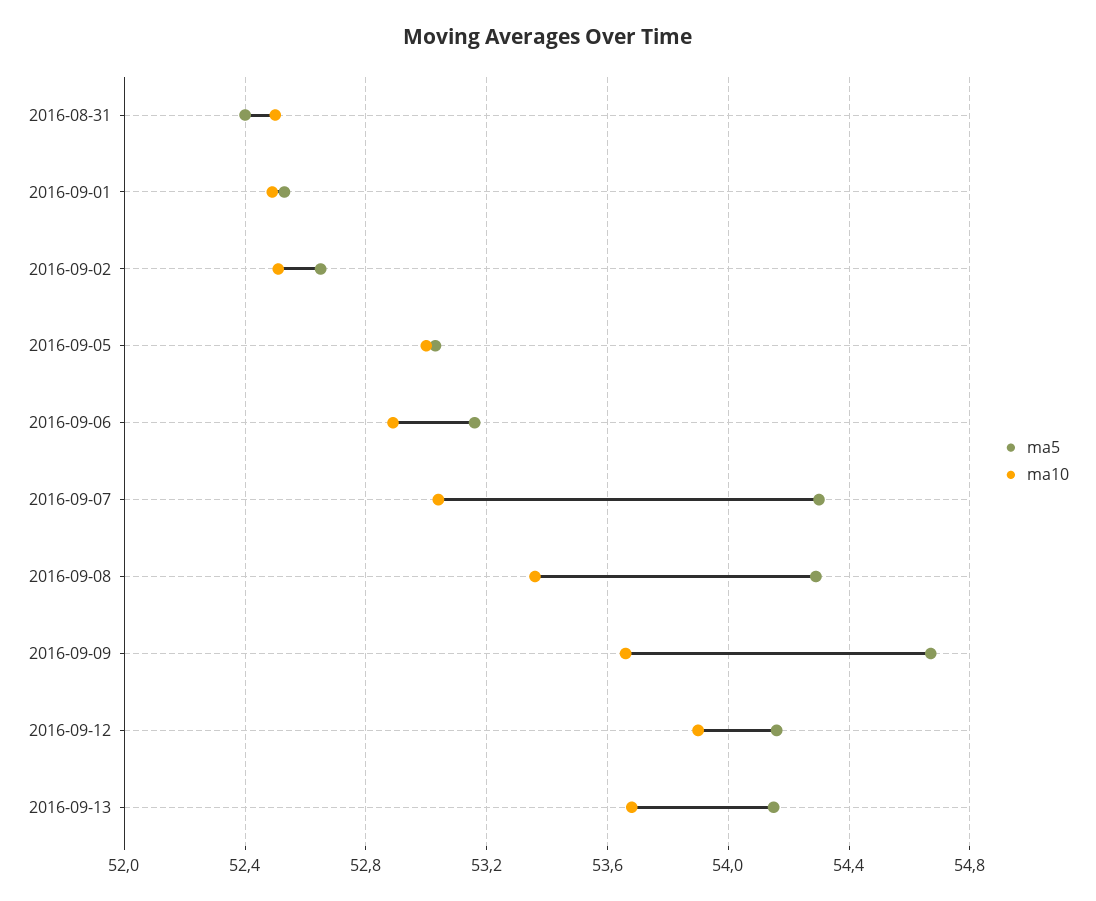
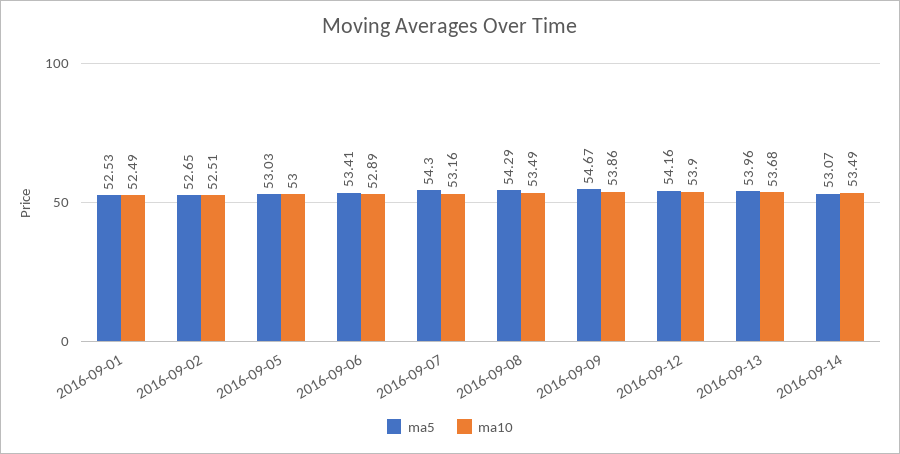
ma5, 2016-08-31: 52.4 -> none
ma10, 2016-08-31: 52.5 -> none
ma5, 2016-09-06: 53.15 -> 53.41
ma10, 2016-09-07: 53.05 -> 53.16
ma10, 2016-09-08: 53.35 -> 53.49
ma10, 2016-09-09: 53.65 -> 53.86
ma5, 2016-09-13: 54.15 -> 53.96
ma5, 2016-09-14: none -> 53.07
ma10, 2016-09-14: none -> 53.49

